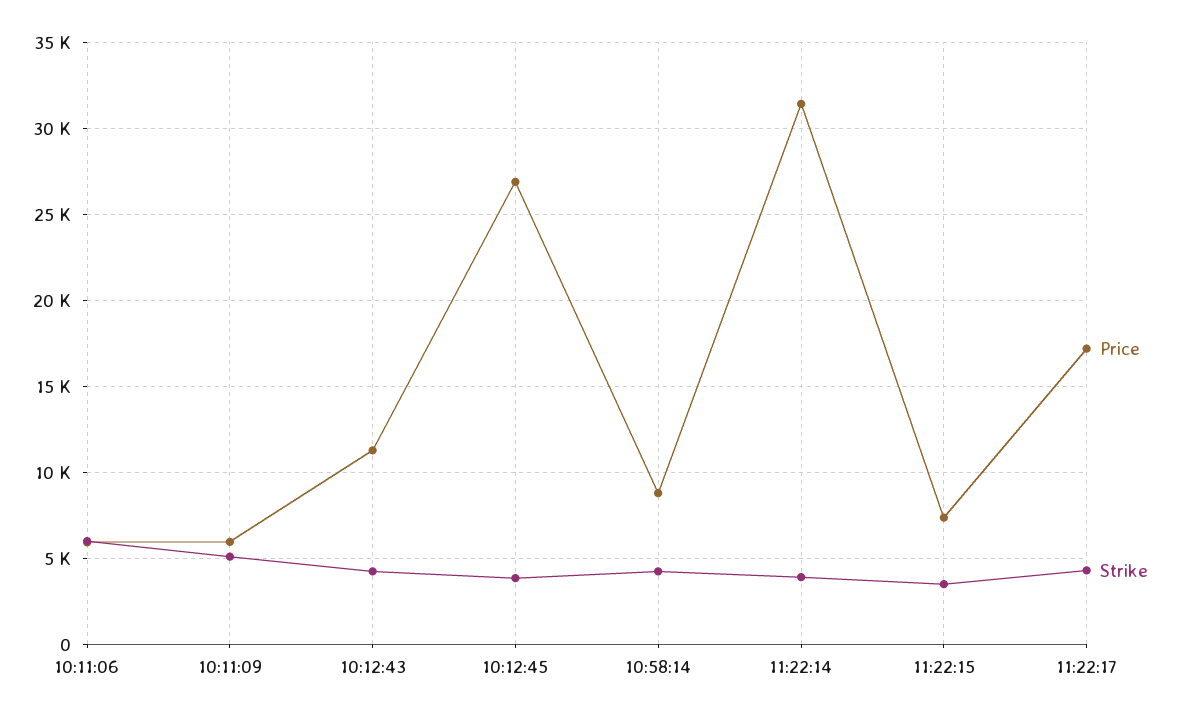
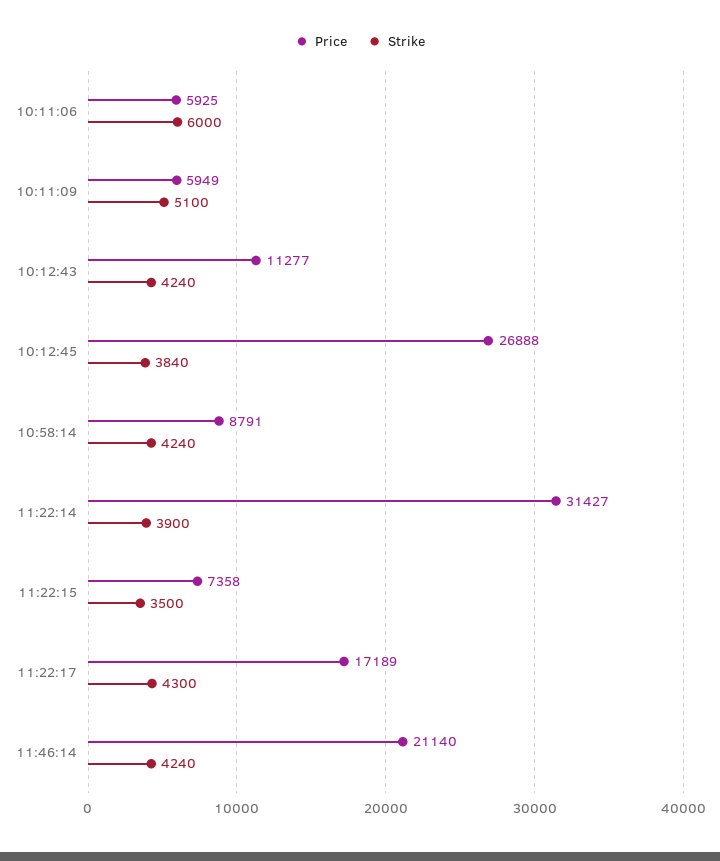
Price, 11:46:14: none -> 21140
Strike, 11:46:14: none -> 4240

